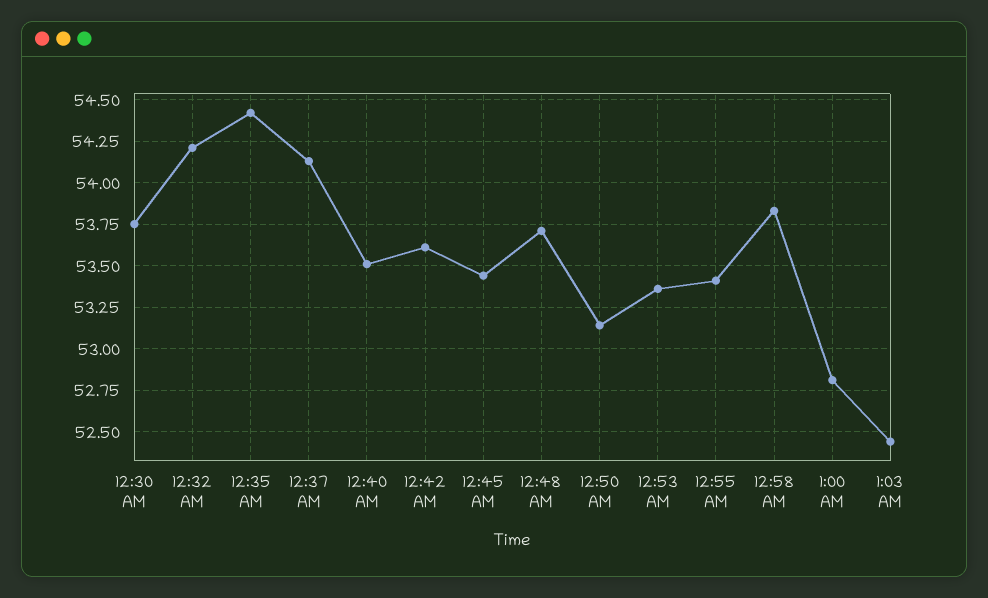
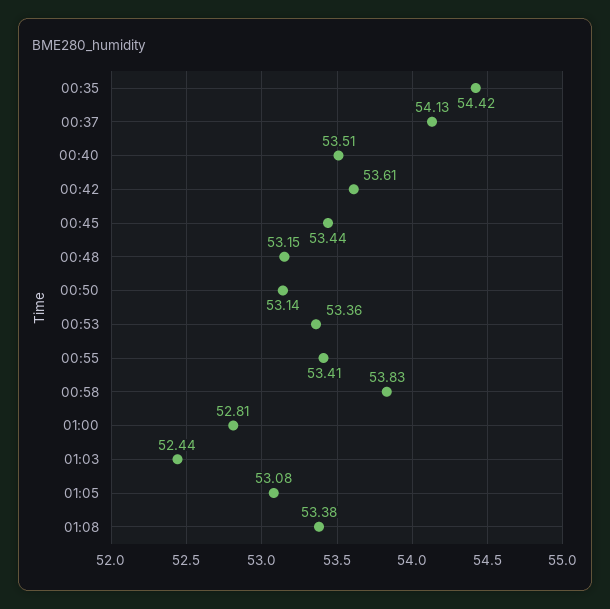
12:30 AM: 53.75 -> none
12:32 AM: 54.2 -> none
12:48 AM: 53.7 -> 53.15
01:05: none -> 53.08
01:08: none -> 53.38

